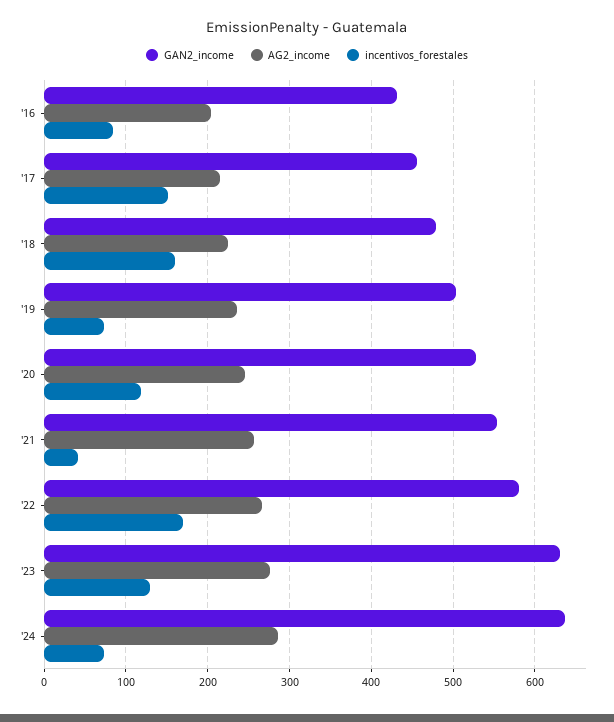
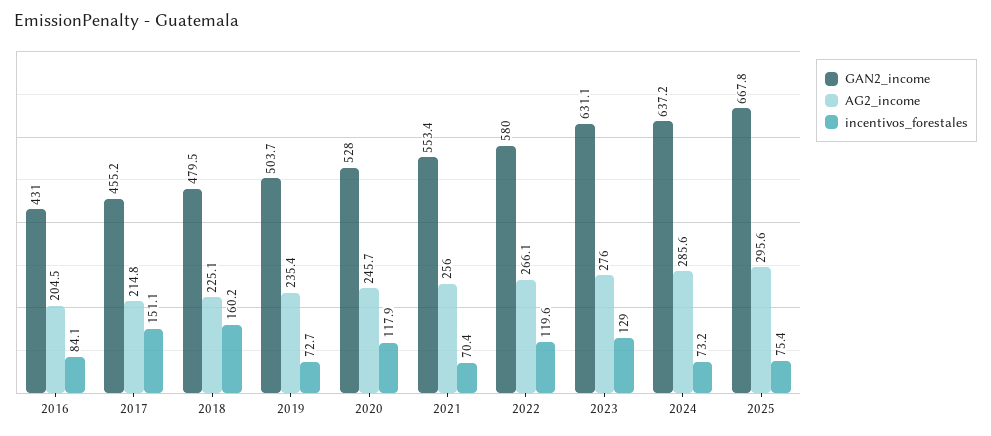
incentivos_forestales, '21: 40 -> 70.4
incentivos_forestales, '22: 170 -> 119.6
GAN2_income, 2025: none -> 667.8
AG2_income, 2025: none -> 295.6
incentivos_forestales, 2025: none -> 75.4

